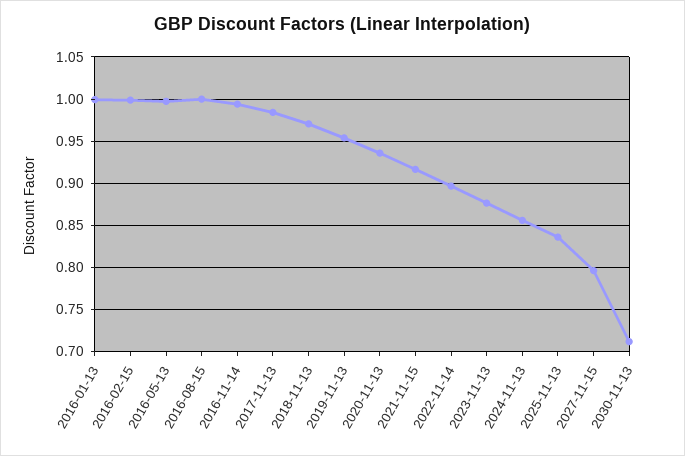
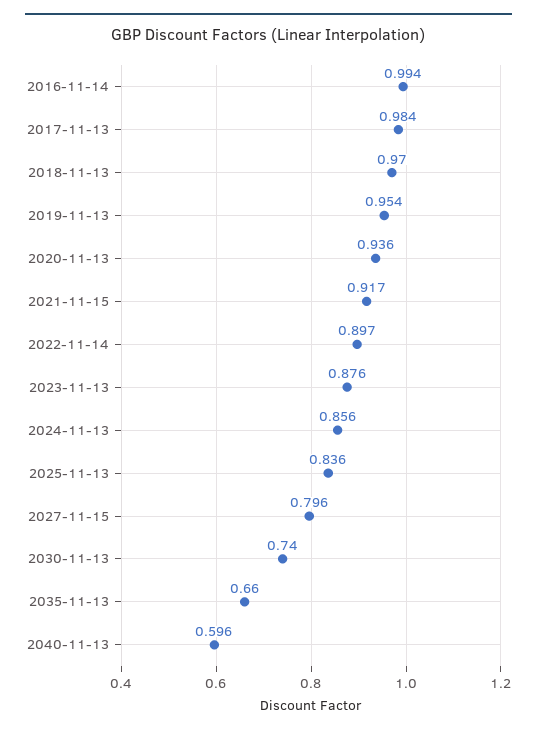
2016-01-13: 1 -> none
2016-02-15: 1 -> none
2016-05-13: 1 -> none
2016-08-15: 1 -> none
2030-11-13: 0.71 -> 0.74
2035-11-13: none -> 0.66
2040-11-13: none -> 0.596

